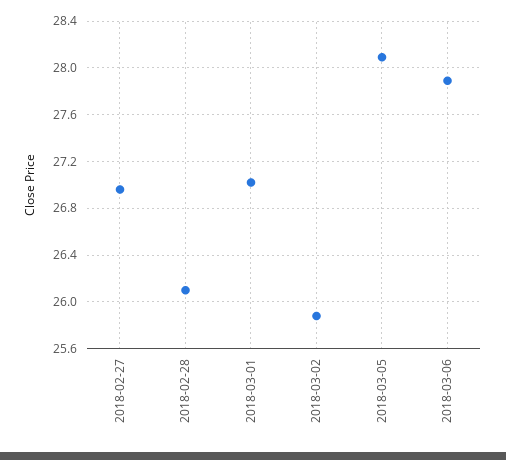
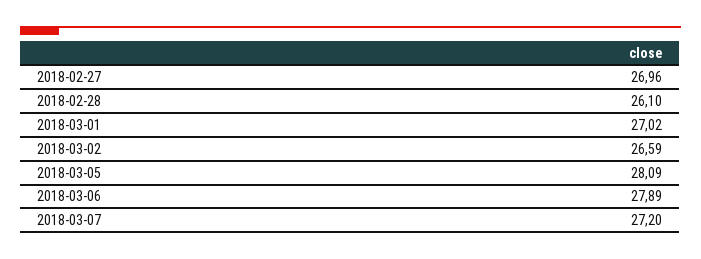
2018-03-02: 25.9 -> 26.59
2018-03-07: none -> 27.2

